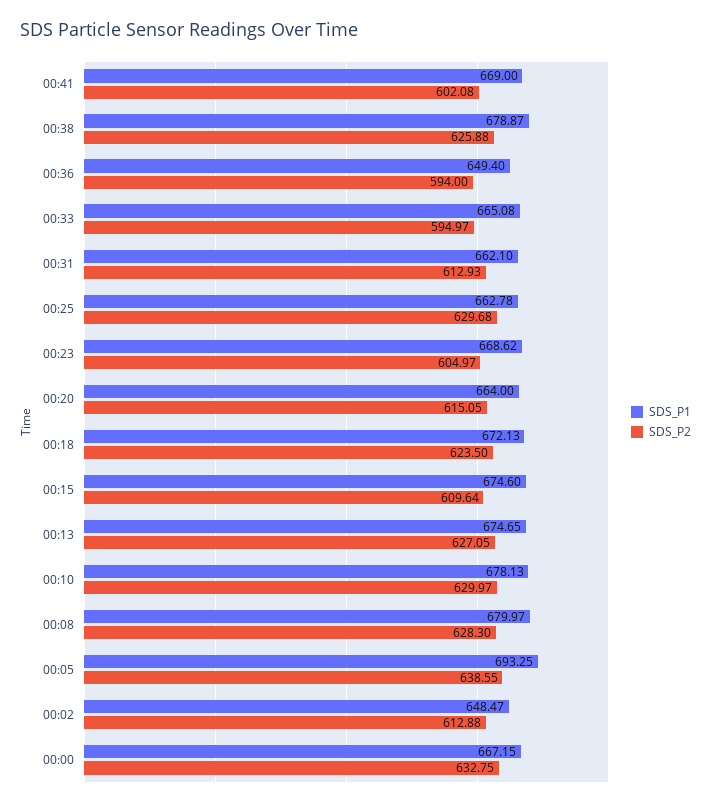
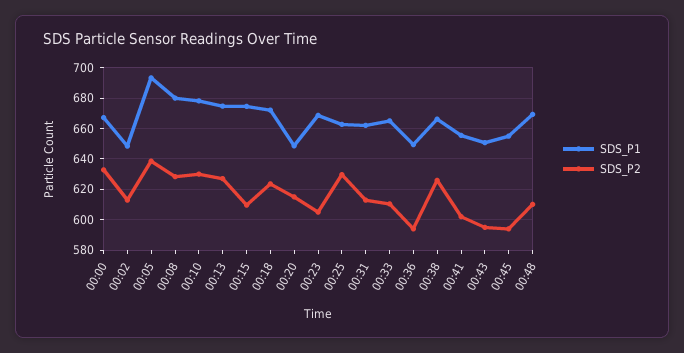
SDS_P1, 00:41: 669 -> 655
SDS_P1, 00:38: 678.87 -> 665
SDS_P2, 00:33: 594.97 -> 610
SDS_P1, 00:20: 664 -> 650
SDS_P1, 00:43: none -> 650
SDS_P2, 00:43: none -> 595
SDS_P1, 00:45: none -> 655
SDS_P2, 00:45: none -> 595
SDS_P1, 00:48: none -> 670
SDS_P2, 00:48: none -> 610

